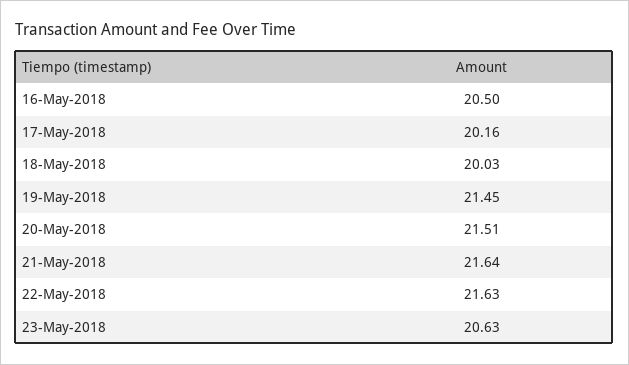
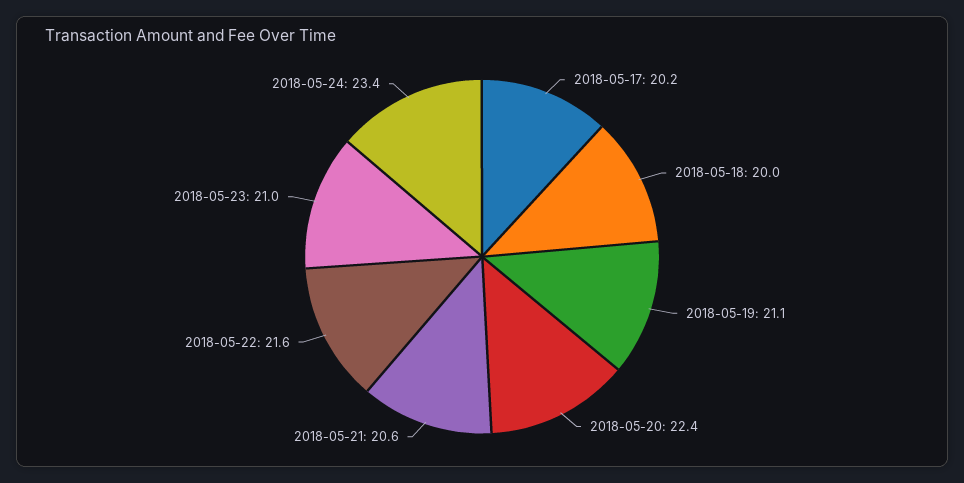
16-May-2018: 20.5 -> none
19-May-2018: 21.45 -> 21.1
20-May-2018: 21.51 -> 22.4
21-May-2018: 21.64 -> 20.6
23-May-2018: 20.63 -> 21
2018-05-24: none -> 23.4

